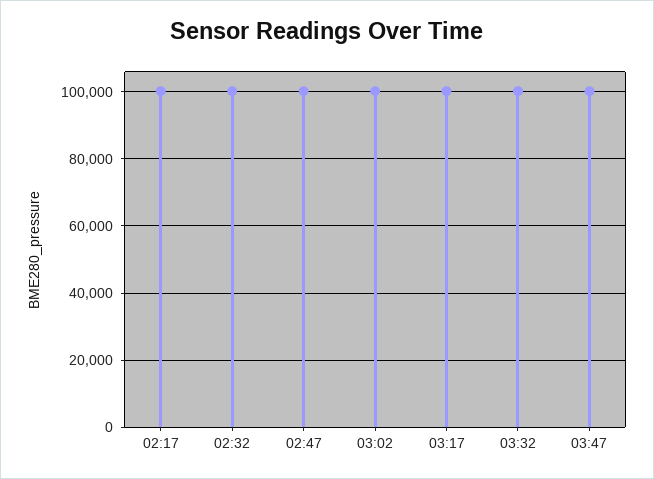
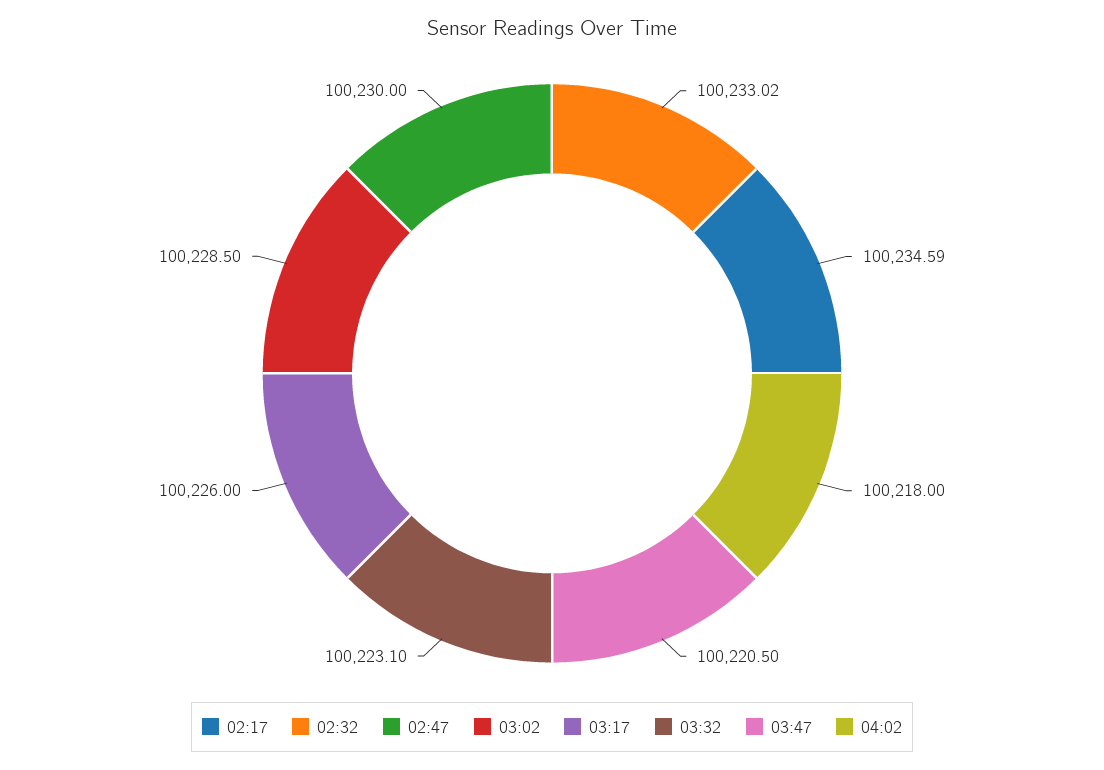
04:02: none -> 100218

